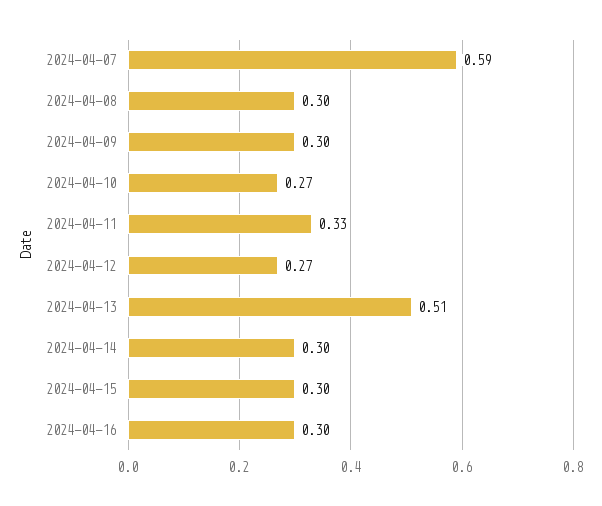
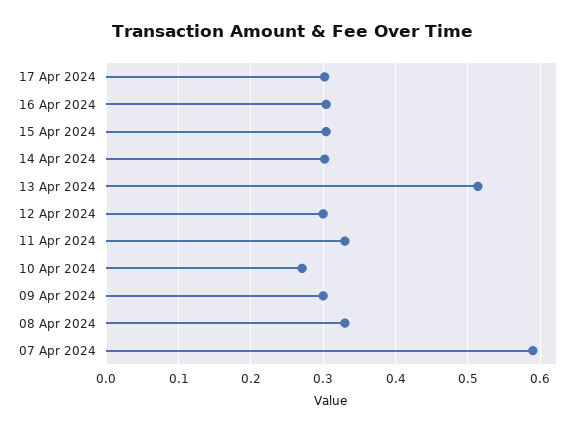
2024-04-08: 0.3 -> 0.33
2024-04-12: 0.27 -> 0.3
17 Apr 2024: none -> 0.3

